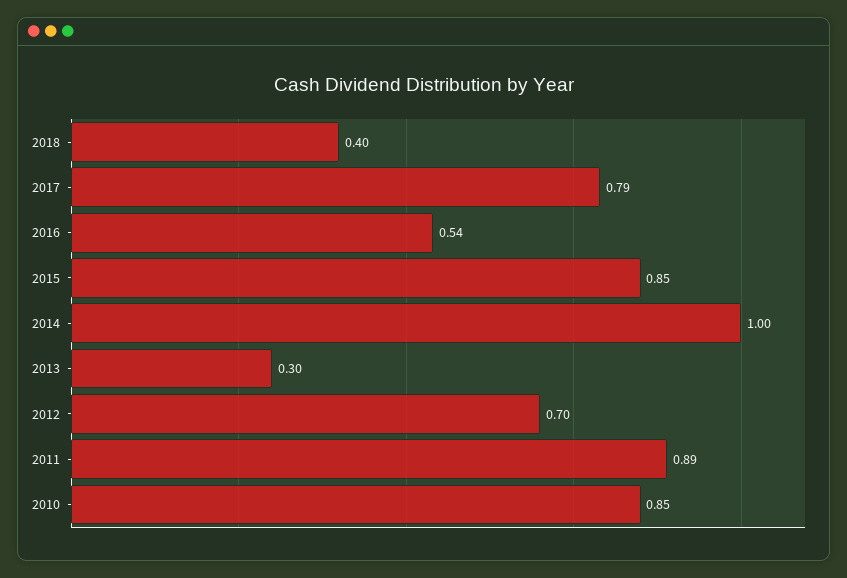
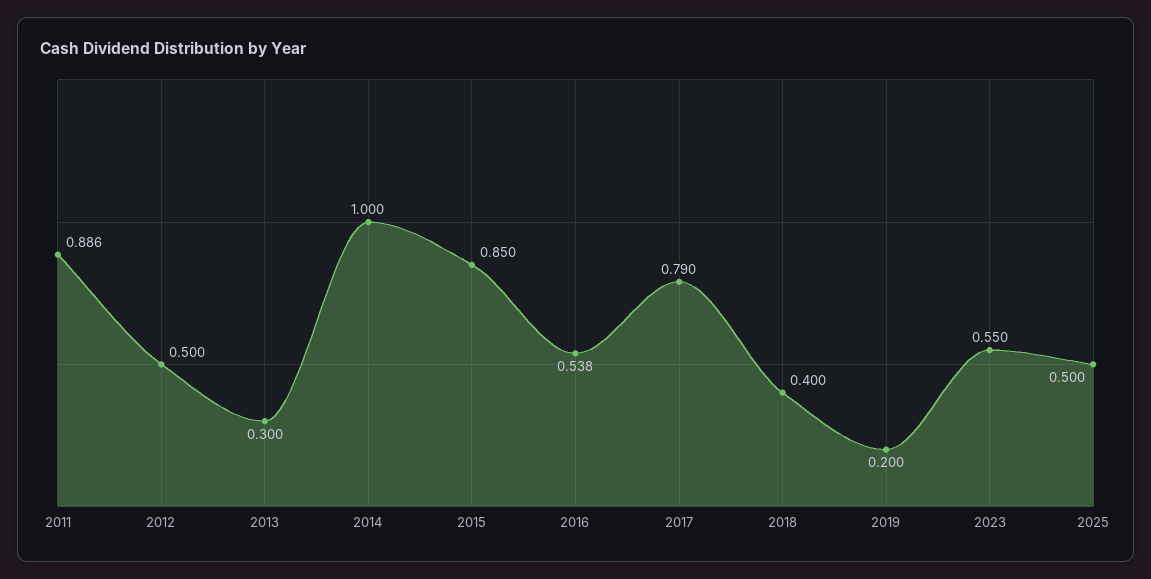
2012: 0.7 -> 0.5
2010: 0.85 -> none
2019: none -> 0.2
2023: none -> 0.55
2025: none -> 0.5

